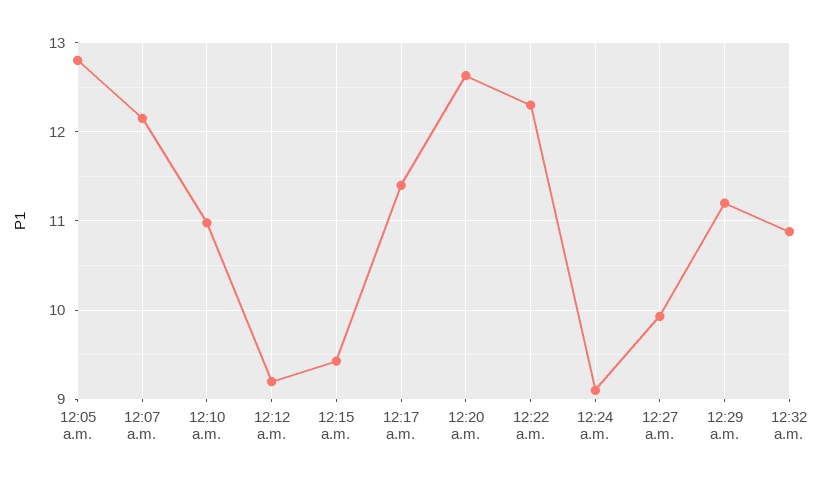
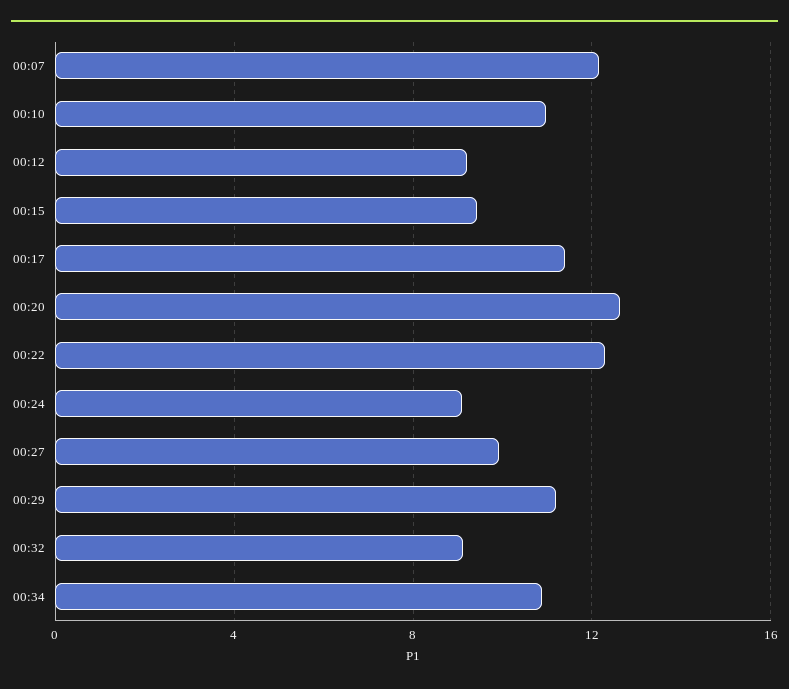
12:05 a.m.: 12.8 -> none
12:32 a.m.: 10.9 -> 9
00:34: none -> 11

